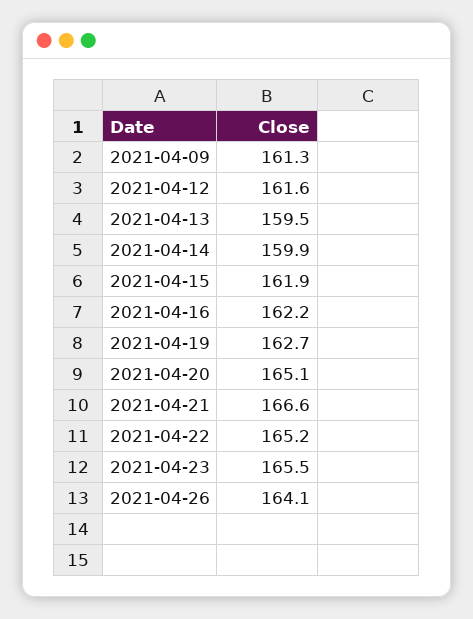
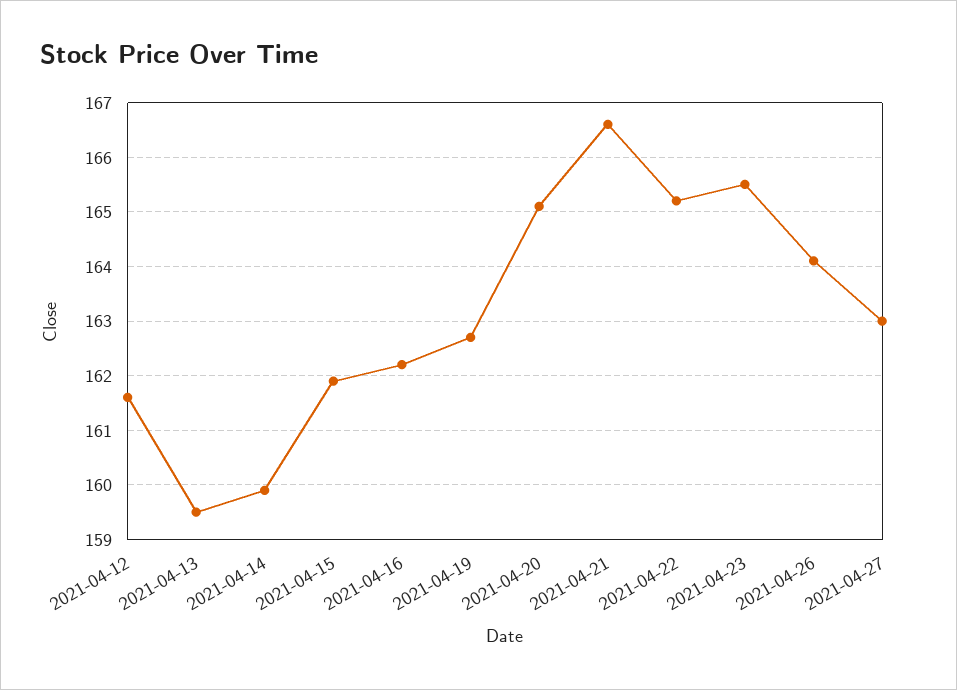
2021-04-09: 161.3 -> none
2021-04-27: none -> 163

